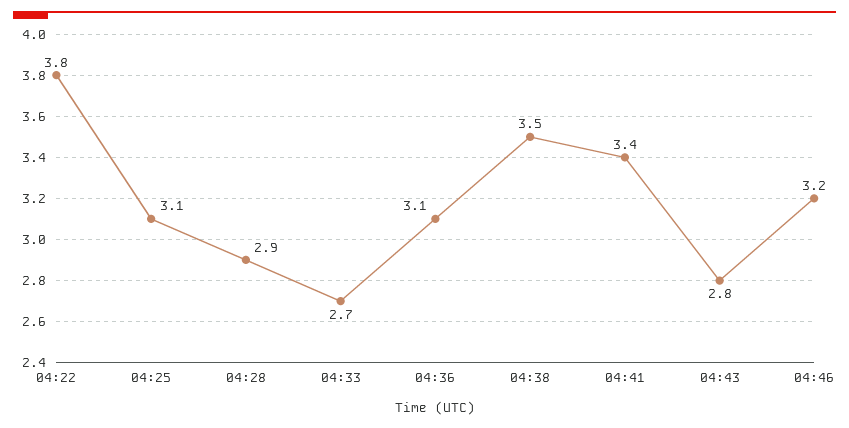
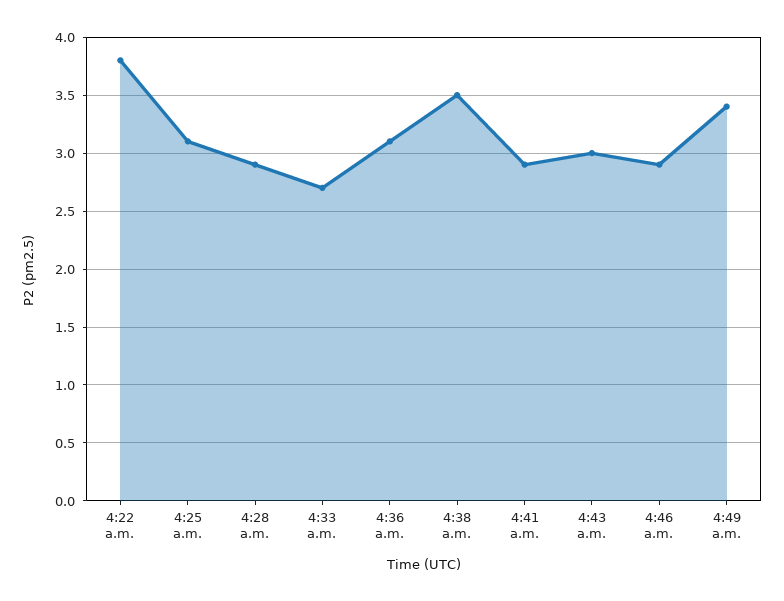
04:41: 3.4 -> 2.9
04:43: 2.8 -> 3
04:46: 3.2 -> 2.9
4:49 a.m.: none -> 3.4

